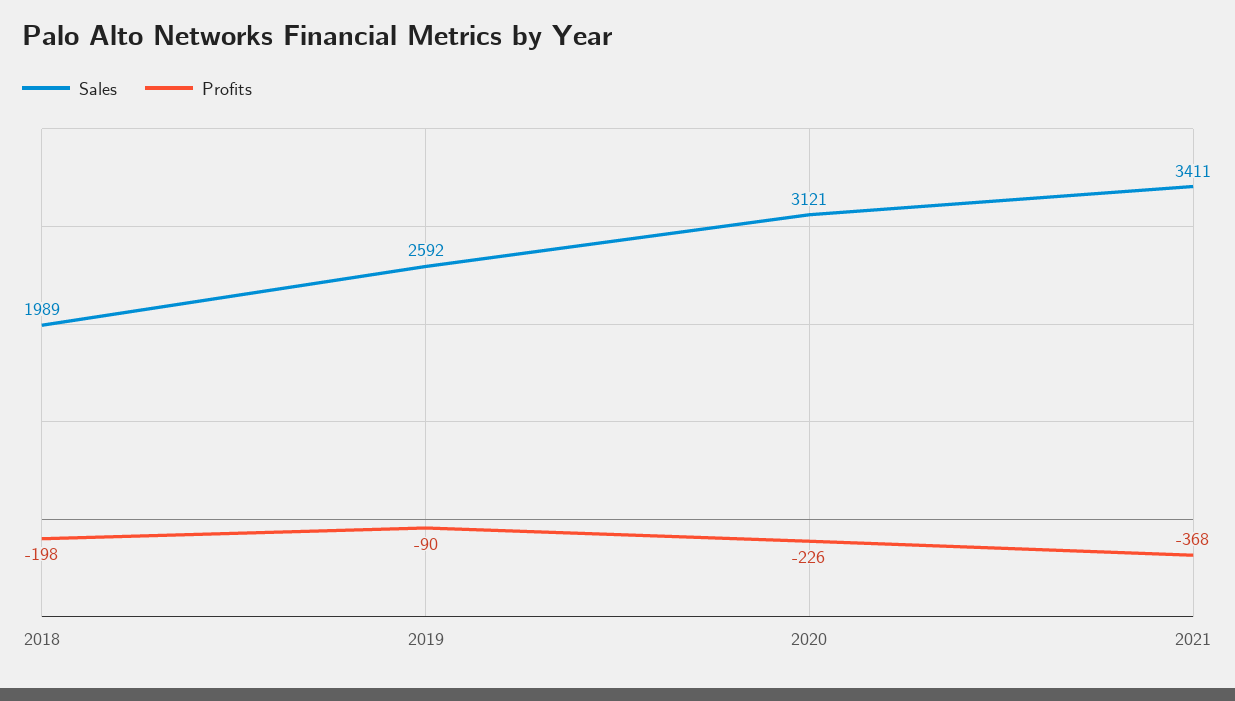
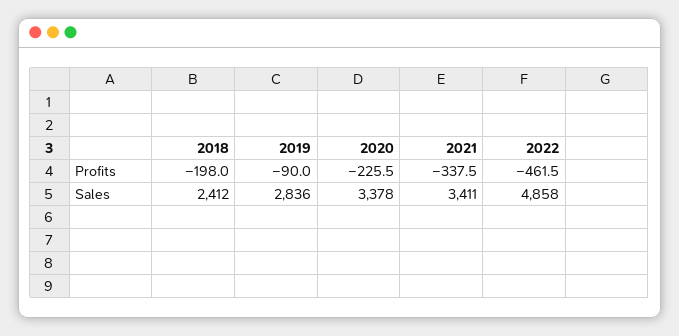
Sales, 2018: 1989 -> 2412
Sales, 2019: 2592 -> 2836
Sales, 2020: 3121 -> 3378
Profits, 2021: -368 -> -337.5
Profits, 2022: none -> -461.5
Sales, 2022: none -> 4858

